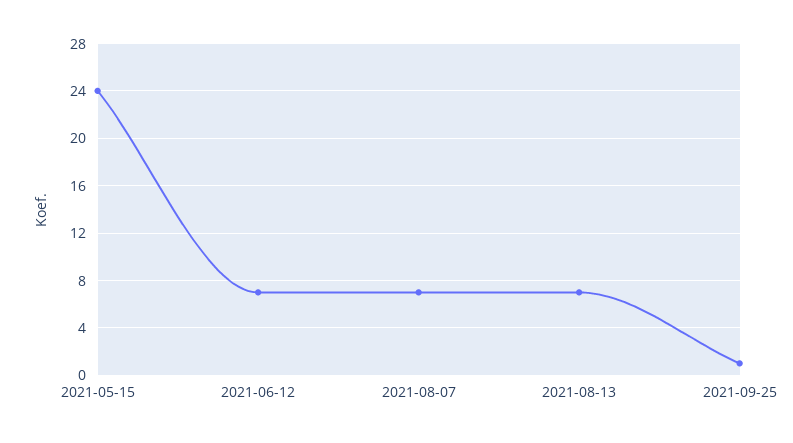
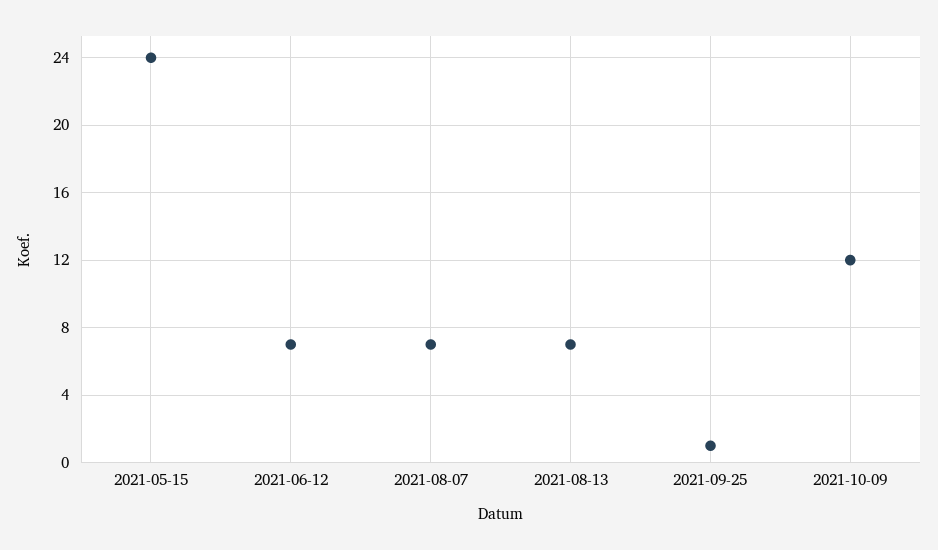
2021-10-09: none -> 12

